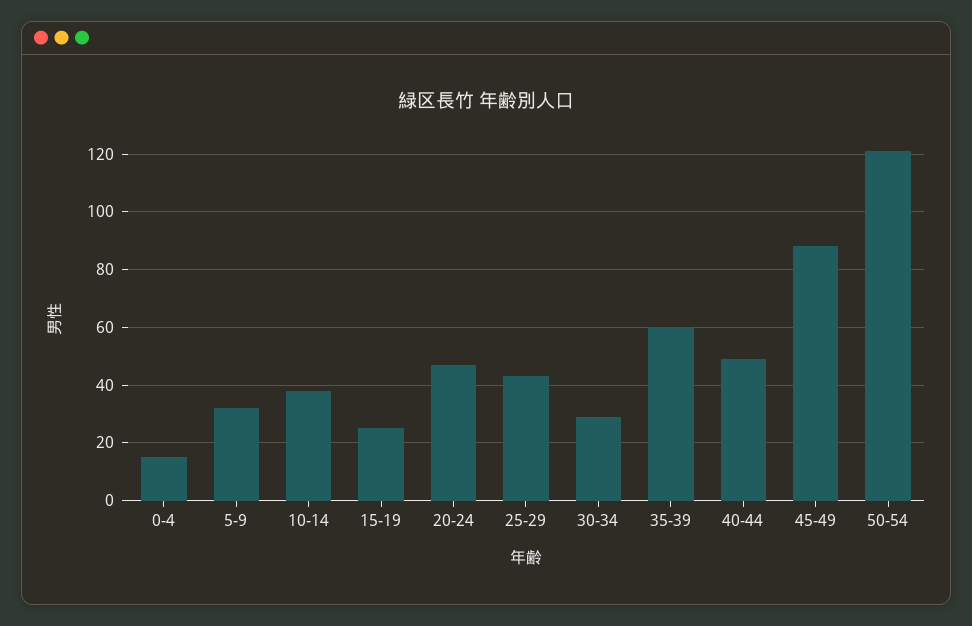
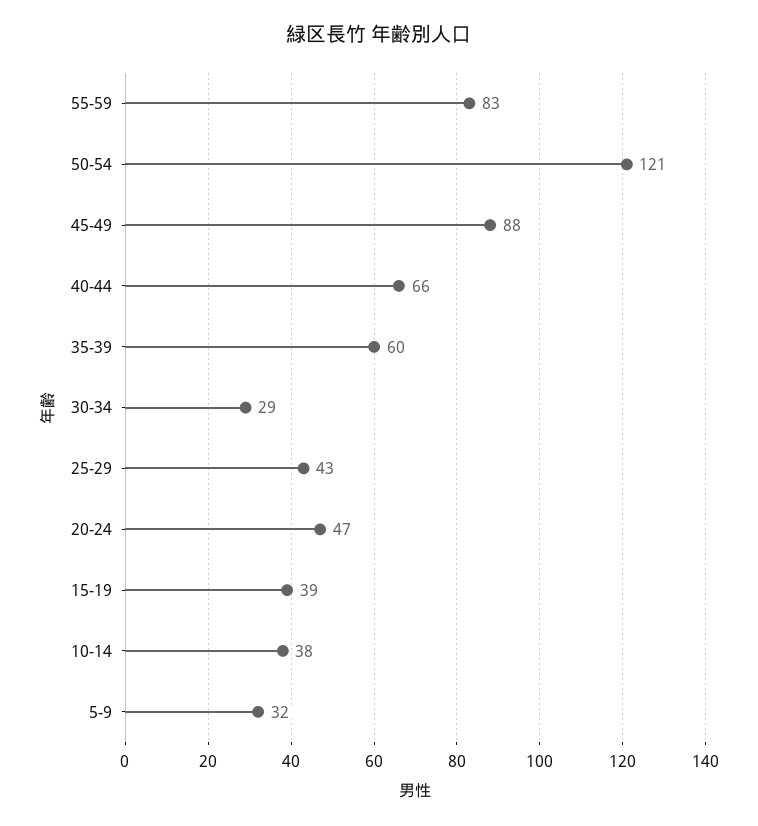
0-4: 15 -> none
15-19: 25 -> 39
40-44: 50 -> 66
55-59: none -> 83

